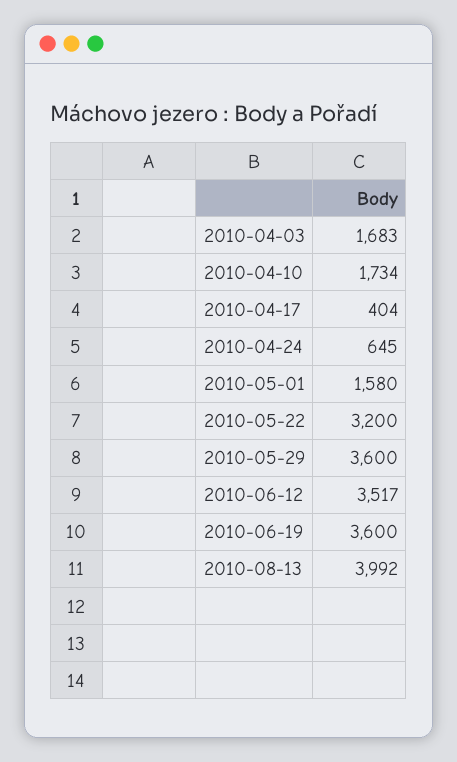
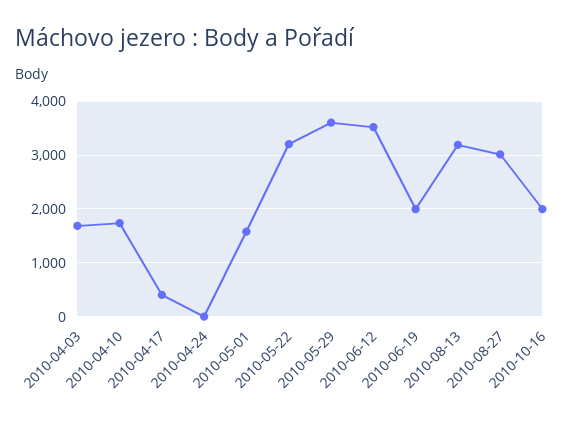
2010-04-24: 645 -> 0
2010-06-19: 3600 -> 2000
2010-08-13: 3992 -> 3200
2010-08-27: none -> 3000
2010-10-16: none -> 2000

